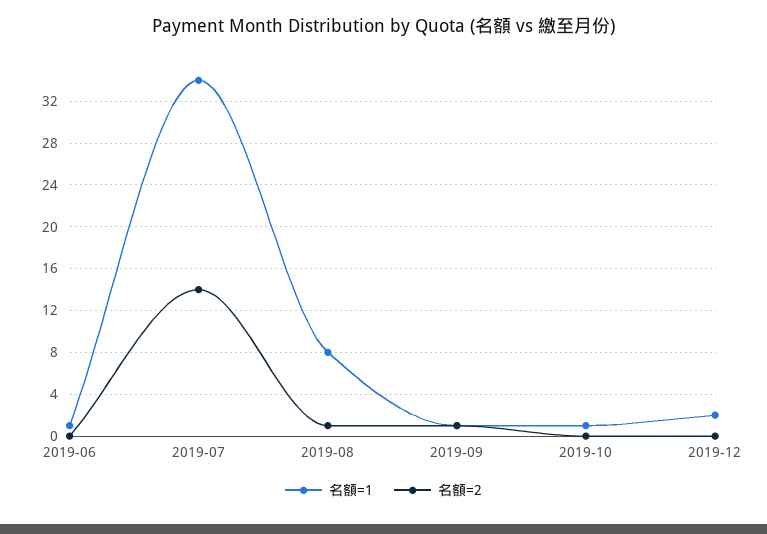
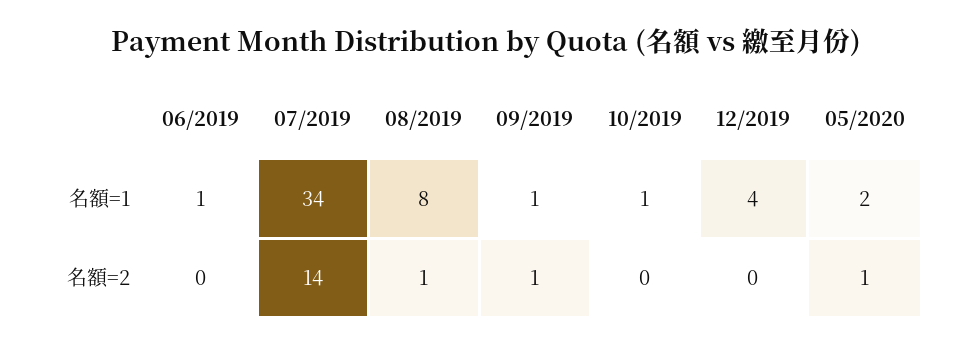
名額=1, 2019-12: 2 -> 4
名額=1, 05/2020: none -> 2
名額=2, 05/2020: none -> 1

